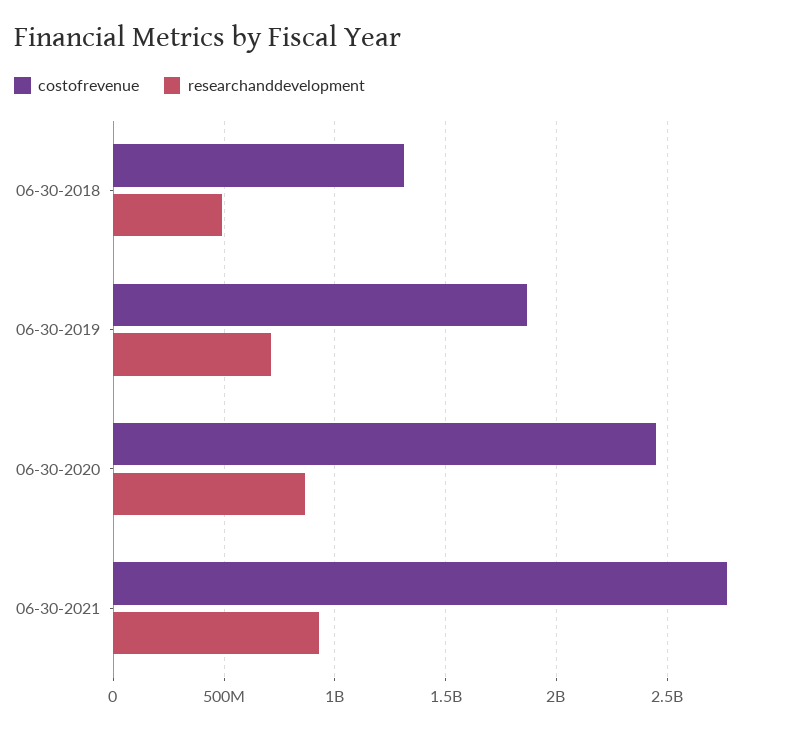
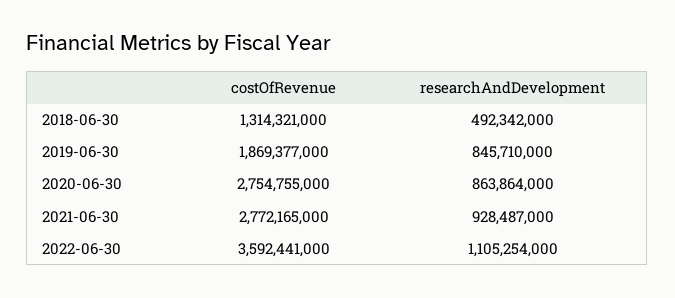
researchanddevelopment, 06-30-2019: 700000000 -> 845710000
costofrevenue, 06-30-2020: 2450000000 -> 2754755000
costofrevenue, 2022-06-30: none -> 3592441000
researchanddevelopment, 2022-06-30: none -> 1105254000

